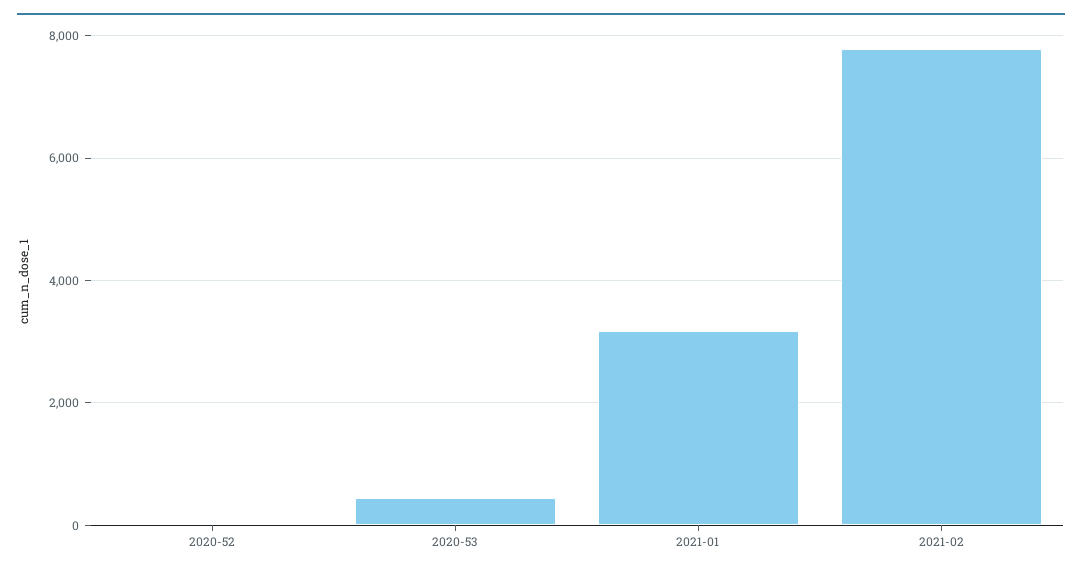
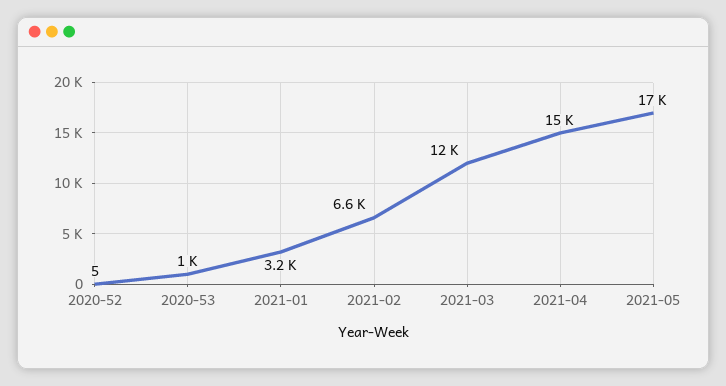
2020-53: 400 -> 1000
2021-02: 7800 -> 6600
2021-03: none -> 12000
2021-04: none -> 15000
2021-05: none -> 17000

